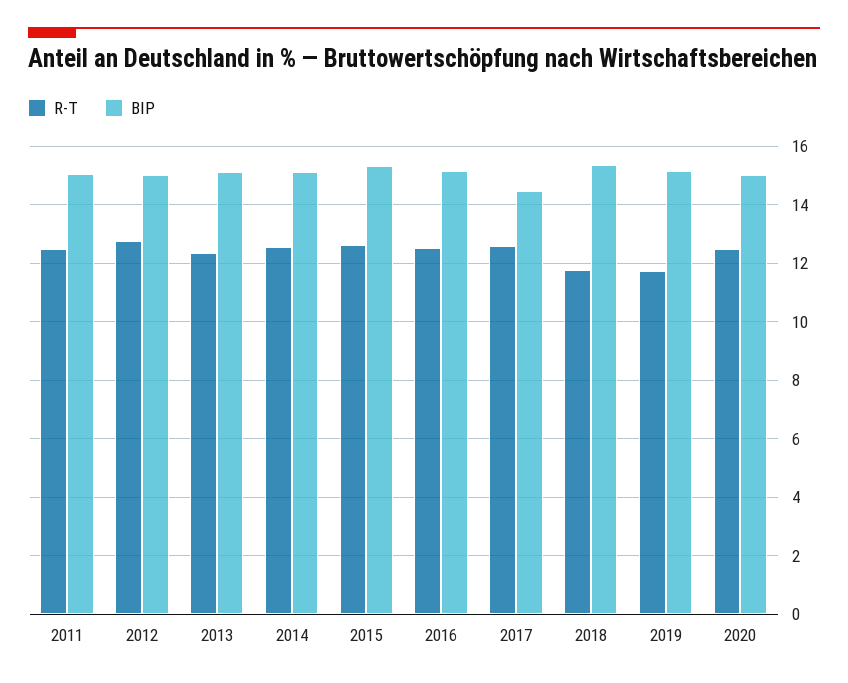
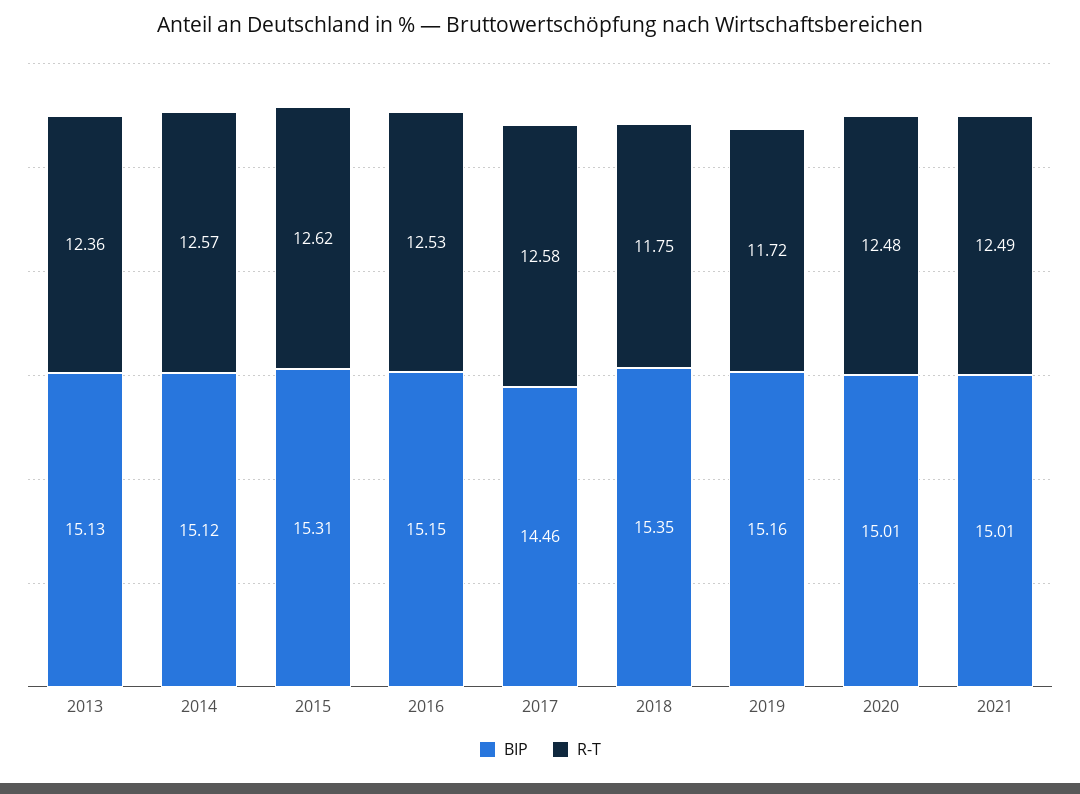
R-T, 2011: 12.5 -> none
BIP, 2011: 15 -> none
R-T, 2012: 12.75 -> none
BIP, 2012: 15 -> none
BIP, 2021: none -> 15.01
R-T, 2021: none -> 12.49

